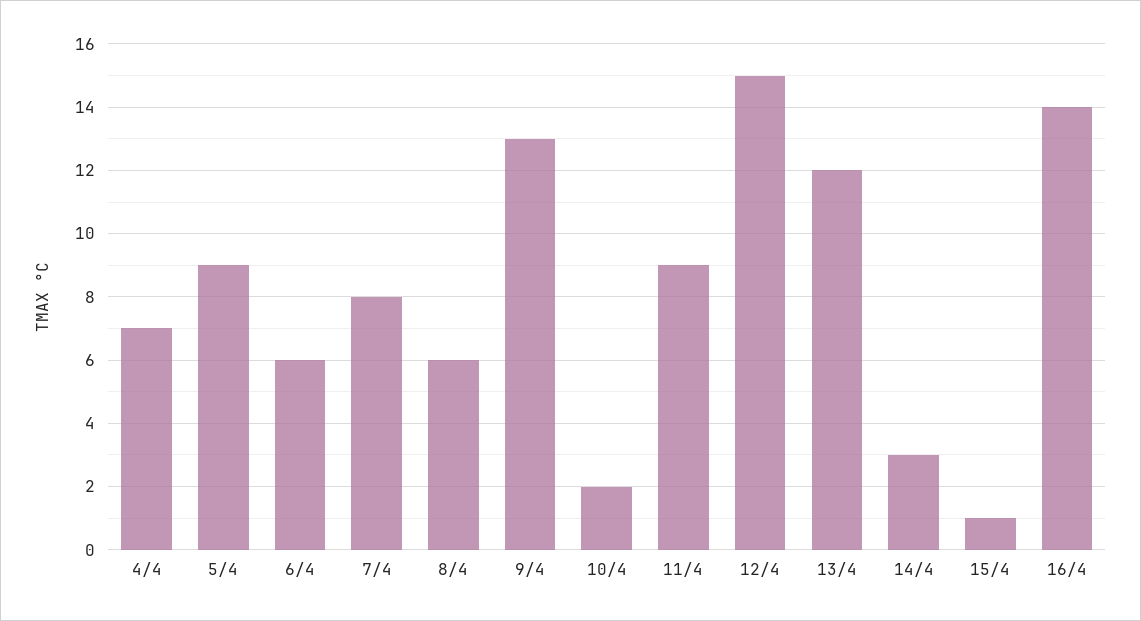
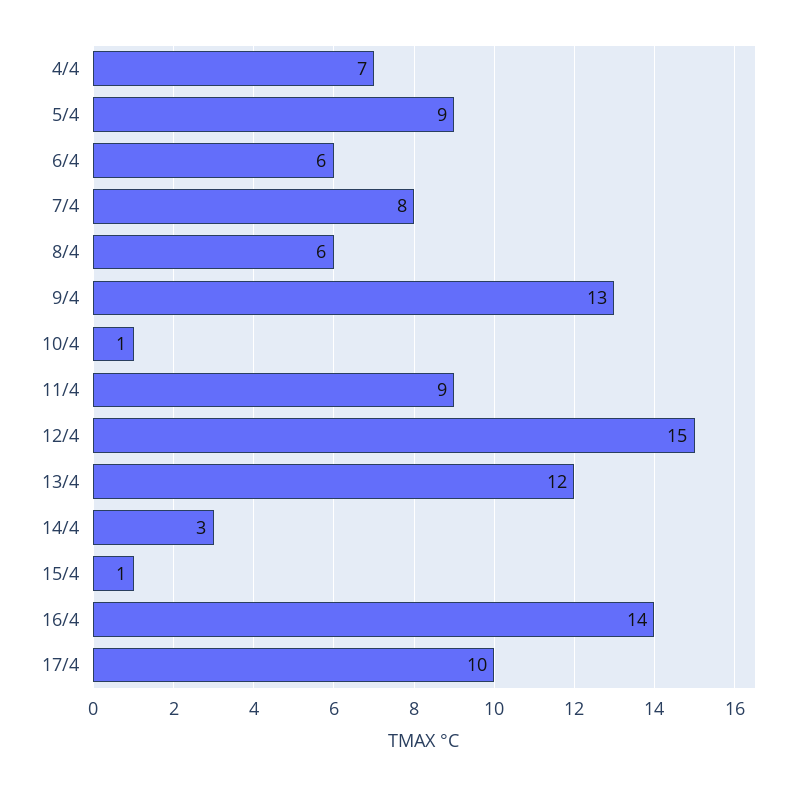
10/4: 2 -> 1
17/4: none -> 10

